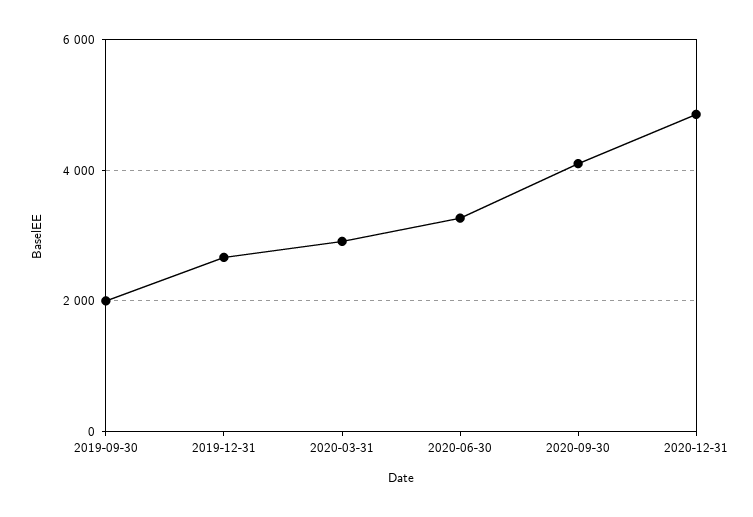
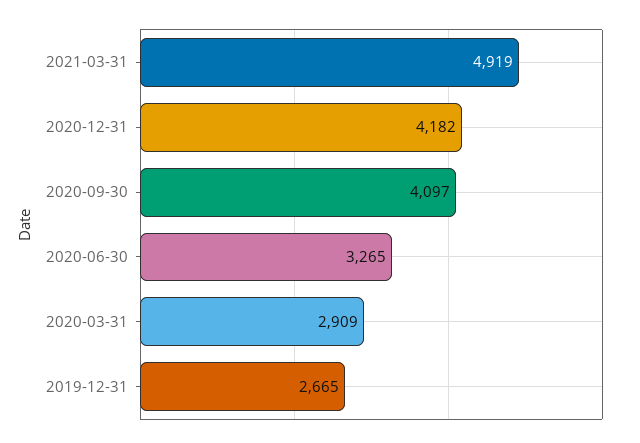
2019-09-30: 2000 -> none
2020-12-31: 4800 -> 4182
2021-03-31: none -> 4919

